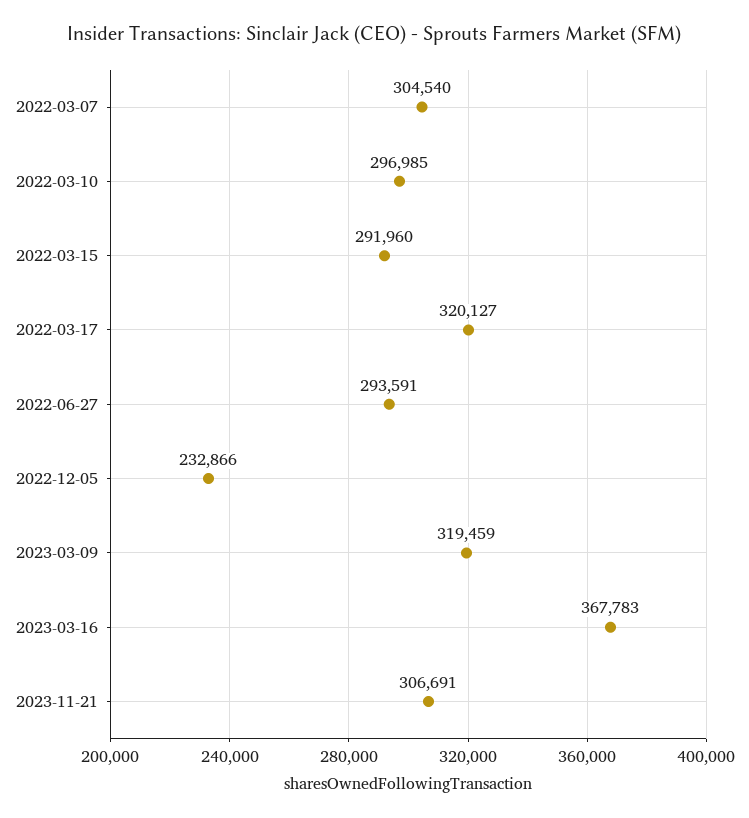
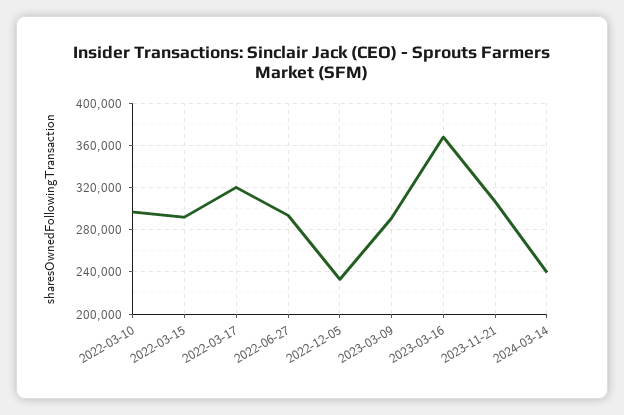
2022-03-07: 304540 -> none
2023-03-09: 319459 -> 290000
2024-03-14: none -> 240000

